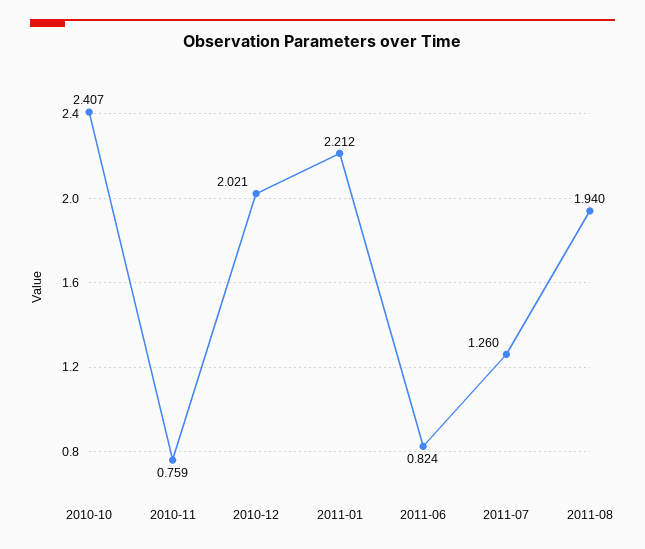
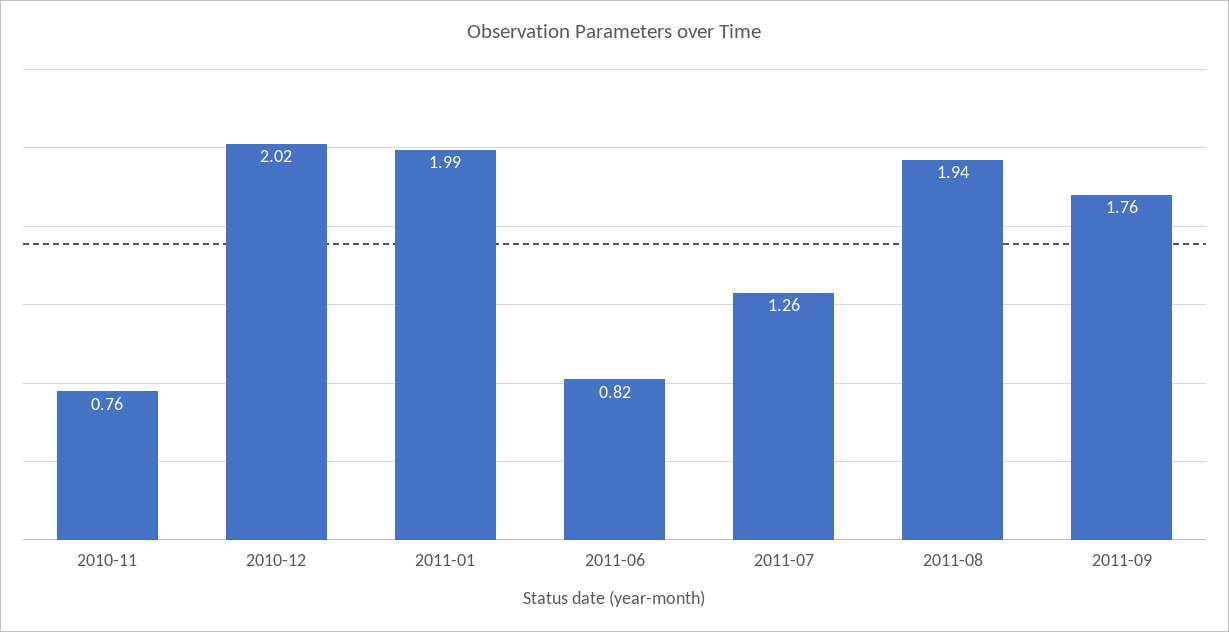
2010-10: 2.407 -> none
2011-01: 2.212 -> 1.99
2011-09: none -> 1.76

